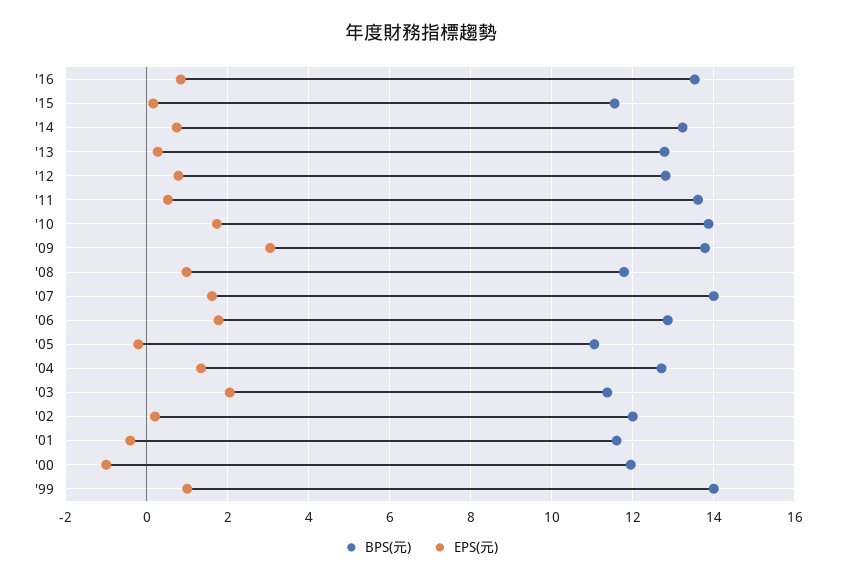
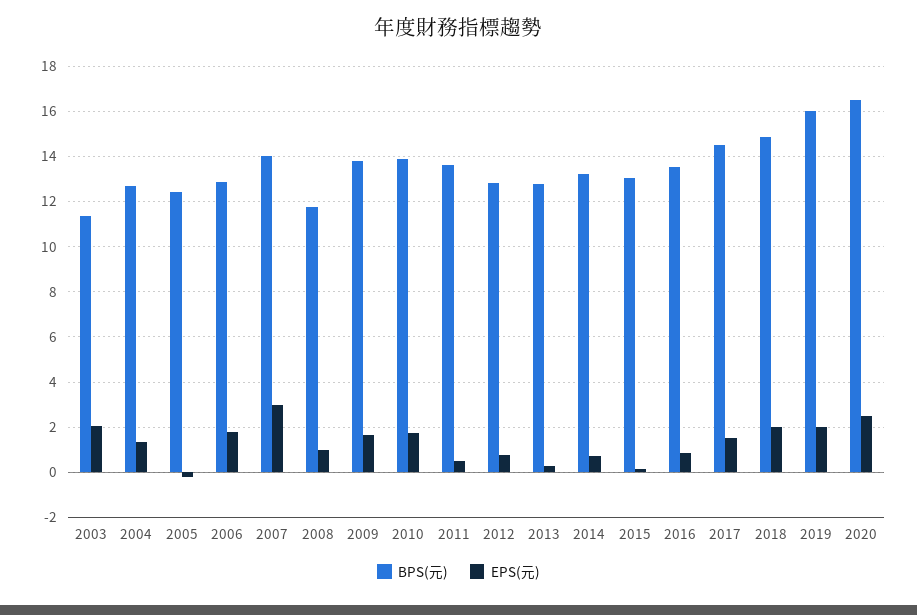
BPS(元), '15: 11.6 -> 13
EPS(元), '09: 3 -> 1.5
EPS(元), '07: 1.6 -> 3
BPS(元), '05: 11 -> 12.5
BPS(元), '02: 12 -> none
EPS(元), '02: 0.2 -> none
BPS(元), '01: 11.6 -> none
EPS(元), '01: -0.4 -> none
BPS(元), '00: 12 -> none
EPS(元), '00: -1 -> none
BPS(元), '99: 14 -> none
EPS(元), '99: 1 -> none
BPS(元), 2017: none -> 14.5
EPS(元), 2017: none -> 1.5
BPS(元), 2018: none -> 15
EPS(元), 2018: none -> 2
BPS(元), 2019: none -> 16
EPS(元), 2019: none -> 2
BPS(元), 2020: none -> 16.5
EPS(元), 2020: none -> 2.5

